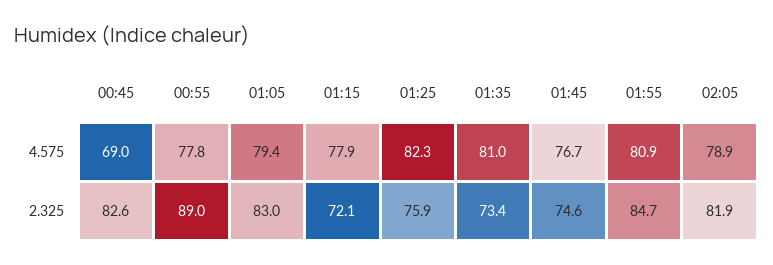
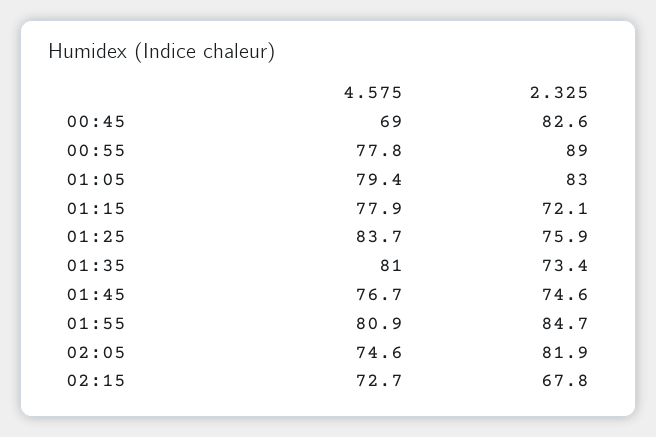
01:25, 4.575: 82.3 -> 83.7
02:05, 4.575: 78.9 -> 74.6
02:15, 4.575: none -> 72.7
02:15, 2.325: none -> 67.8

